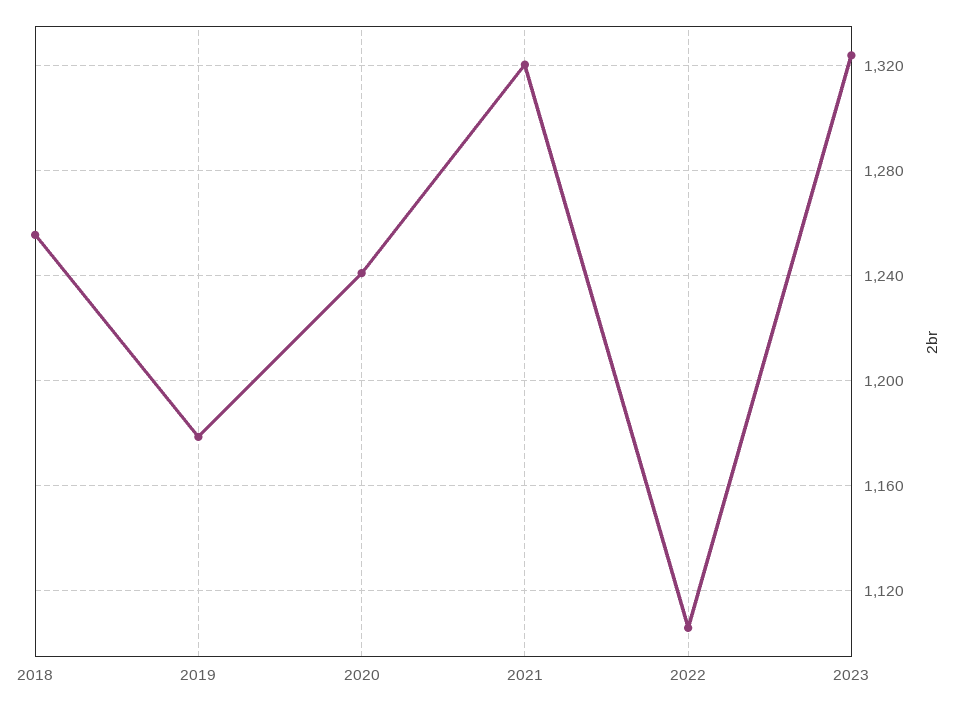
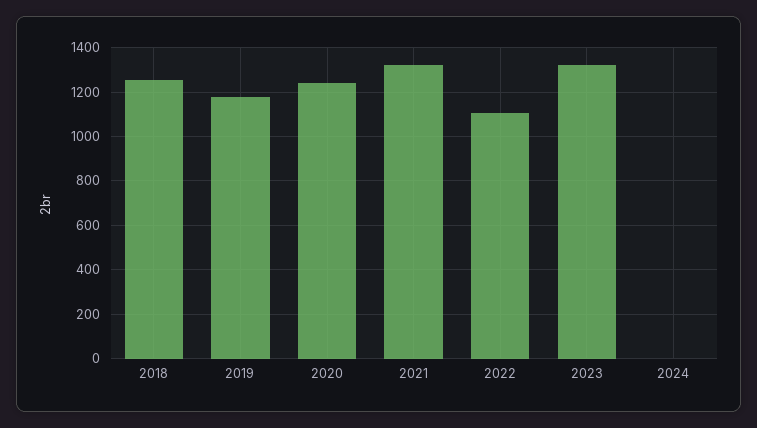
2024: none -> 0

